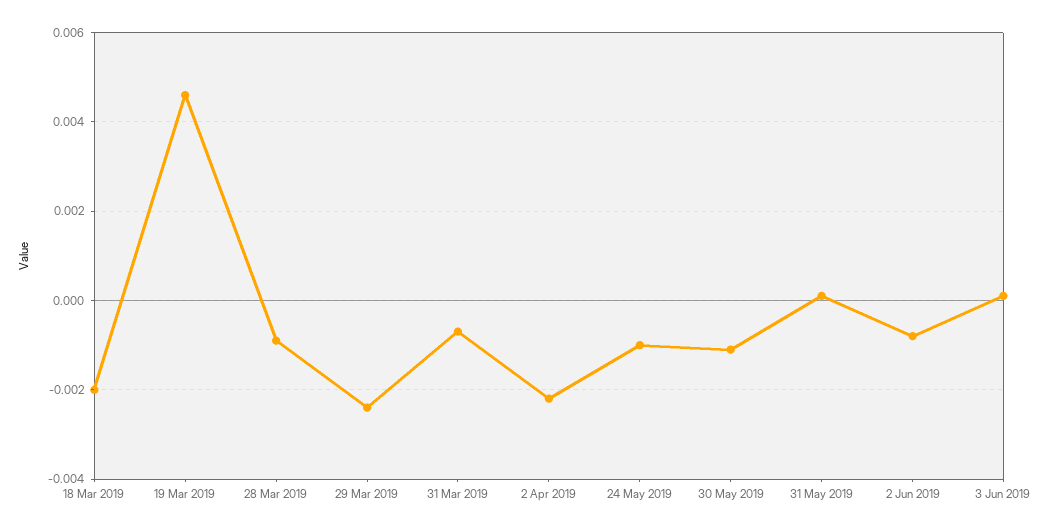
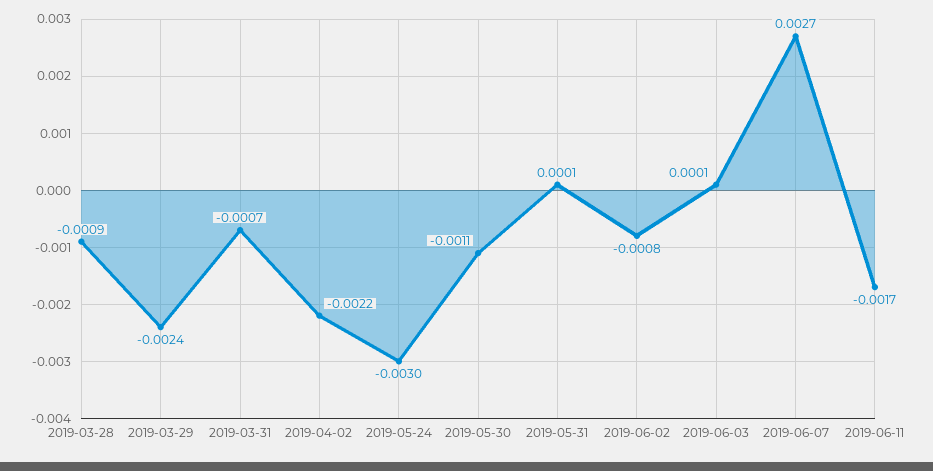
18 Mar 2019: -0.002 -> none
19 Mar 2019: 0.0045 -> none
24 May 2019: -0.001 -> -0.003
2019-06-07: none -> 0.0027
2019-06-11: none -> -0.0017

